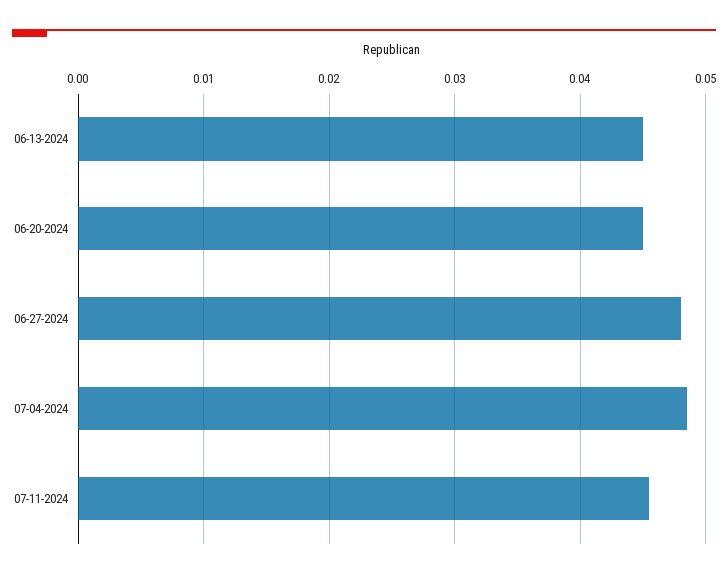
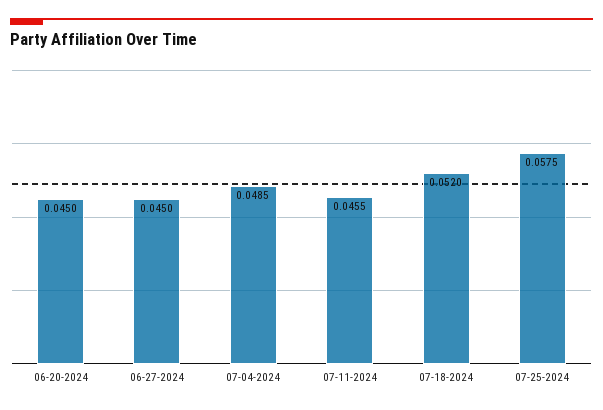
06-13-2024: 0.045 -> none
06-27-2024: 0.048 -> 0.045
07-18-2024: none -> 0.052
07-25-2024: none -> 0.0575

